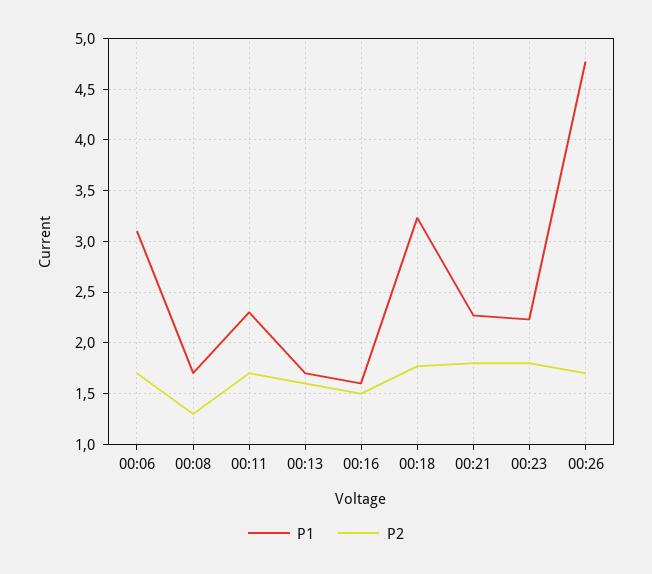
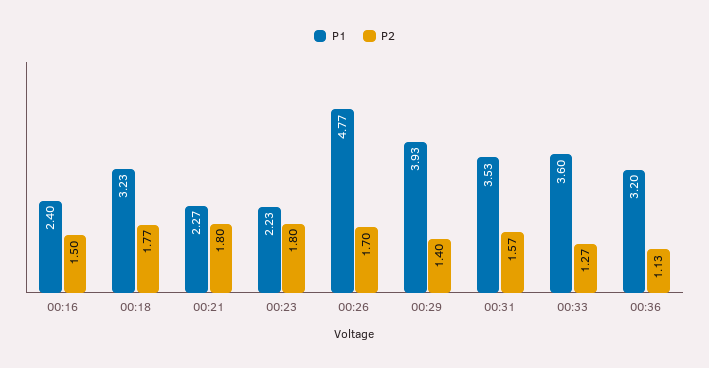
P1, 00:06: 3.1 -> none
P2, 00:06: 1.7 -> none
P1, 00:08: 1.7 -> none
P2, 00:08: 1.3 -> none
P1, 00:11: 2.3 -> none
P2, 00:11: 1.7 -> none
P1, 00:13: 1.7 -> none
P2, 00:13: 1.6 -> none
P1, 00:16: 1.6 -> 2.4
P1, 00:29: none -> 3.93
P2, 00:29: none -> 1.4
P1, 00:31: none -> 3.53
P2, 00:31: none -> 1.57
P1, 00:33: none -> 3.6
P2, 00:33: none -> 1.27
P1, 00:36: none -> 3.2
P2, 00:36: none -> 1.13

